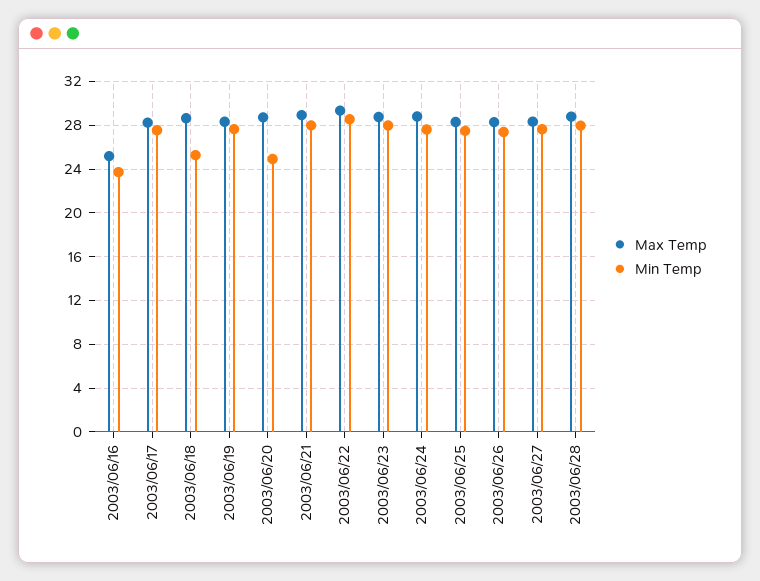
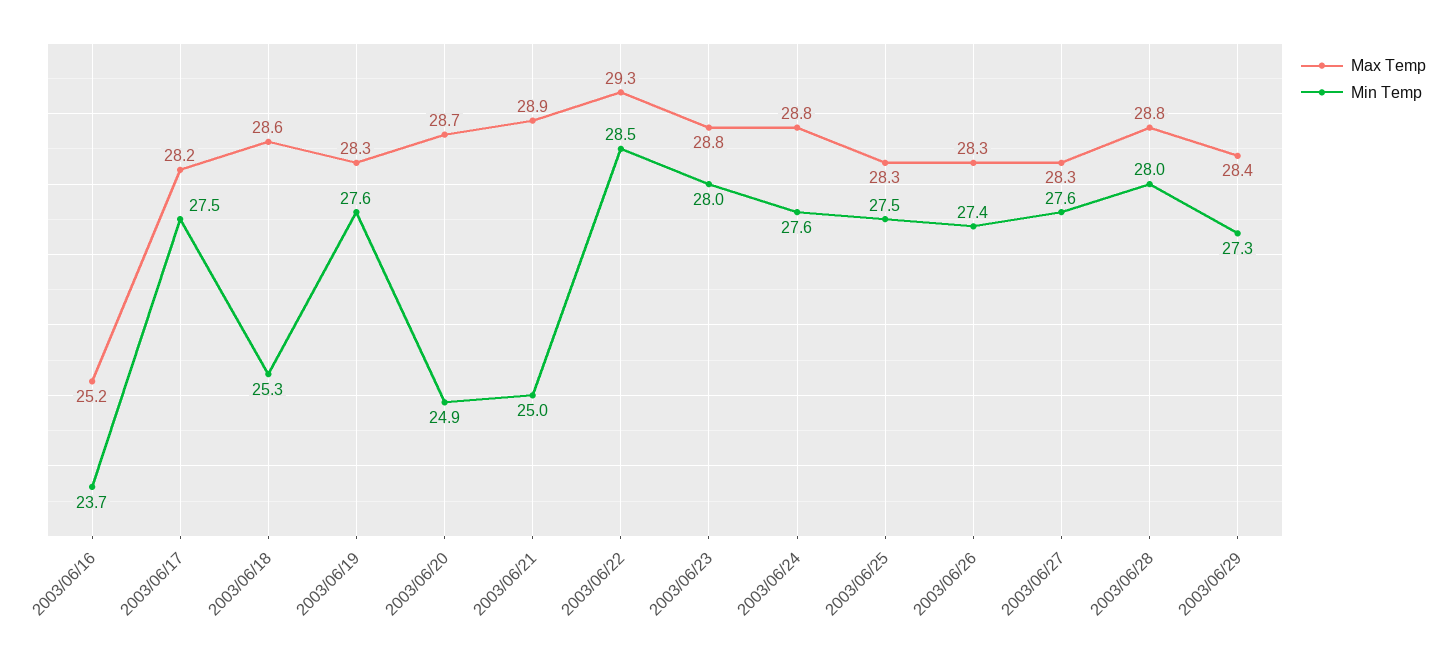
Min Temp, 2003/06/21: 28 -> 25
Max Temp, 2003/06/29: none -> 28.4
Min Temp, 2003/06/29: none -> 27.3

